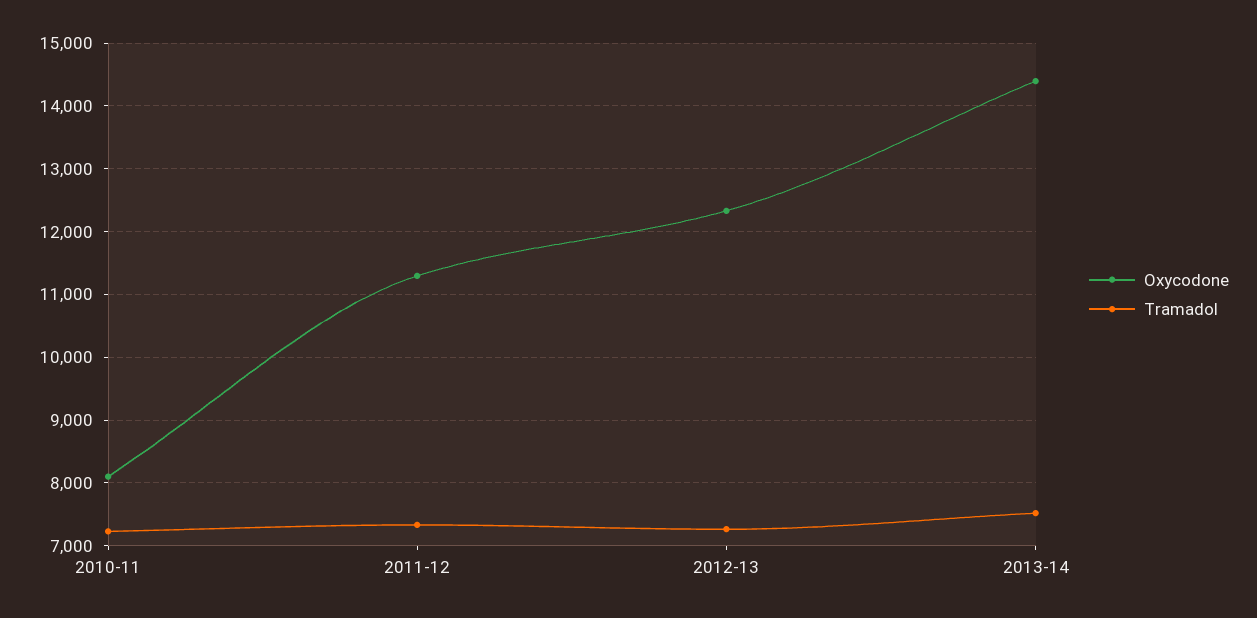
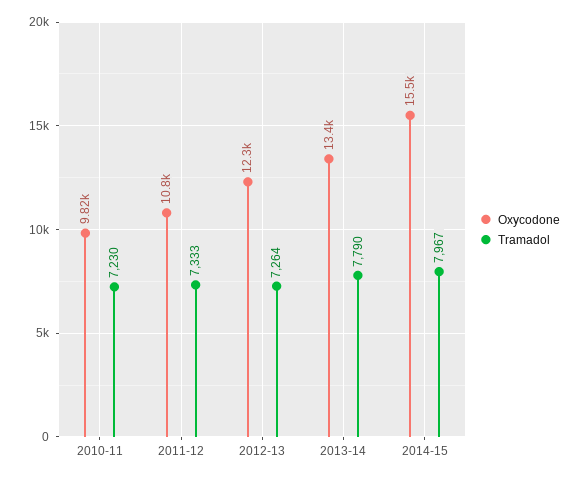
Oxycodone, 2010-11: 8100 -> 9820
Oxycodone, 2011-12: 11300 -> 10800
Oxycodone, 2013-14: 14400 -> 13400
Tramadol, 2013-14: 7500 -> 7790
Oxycodone, 2014-15: none -> 15500
Tramadol, 2014-15: none -> 7967

